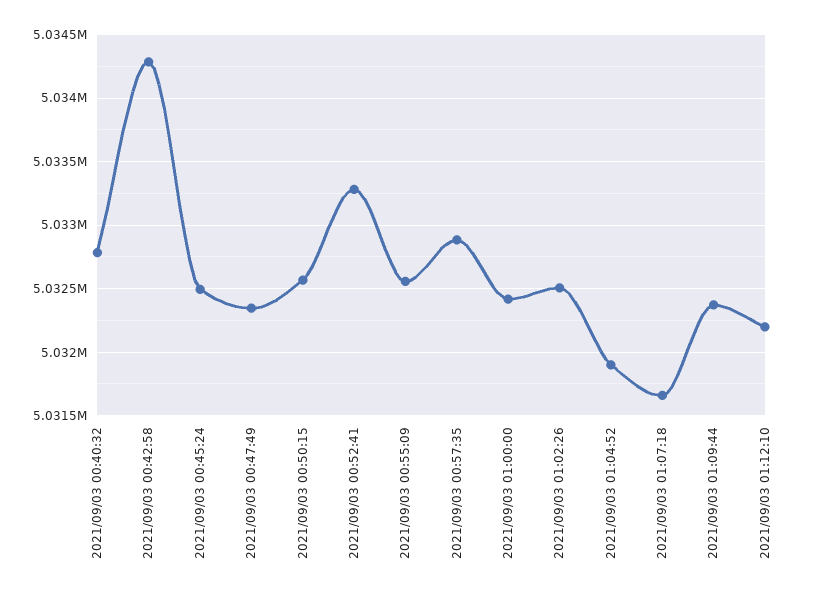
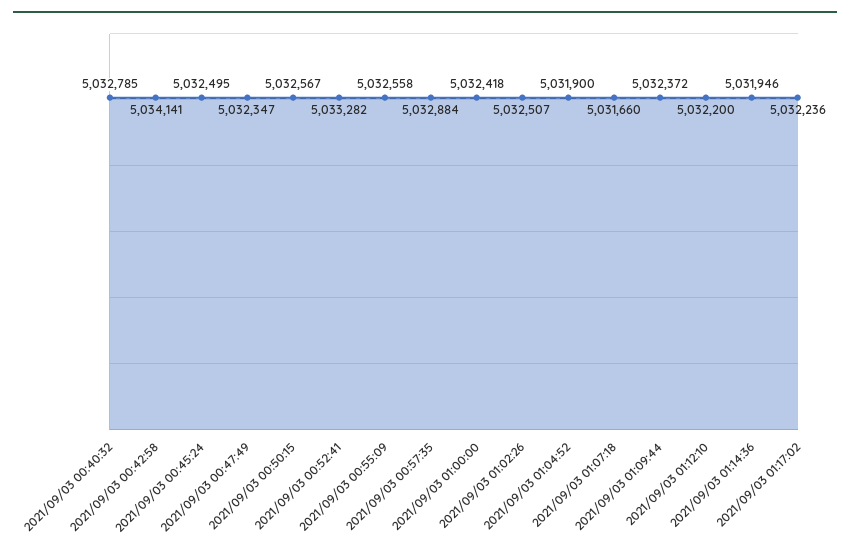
2021/09/03 00:42:58: 5034300 -> 5034141
2021/09/03 01:14:36: none -> 5031946
2021/09/03 01:17:02: none -> 5032236

